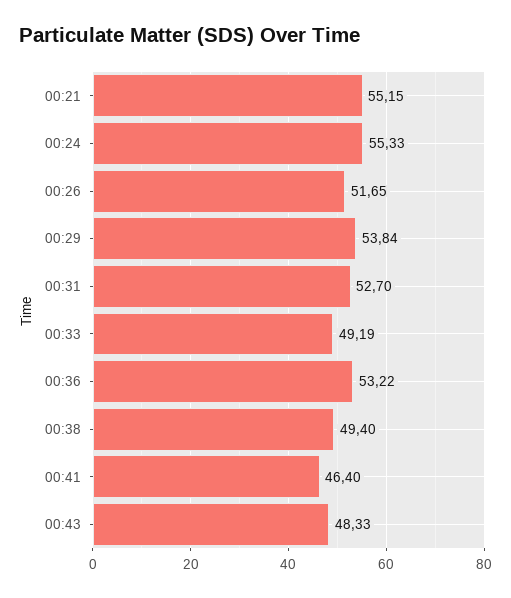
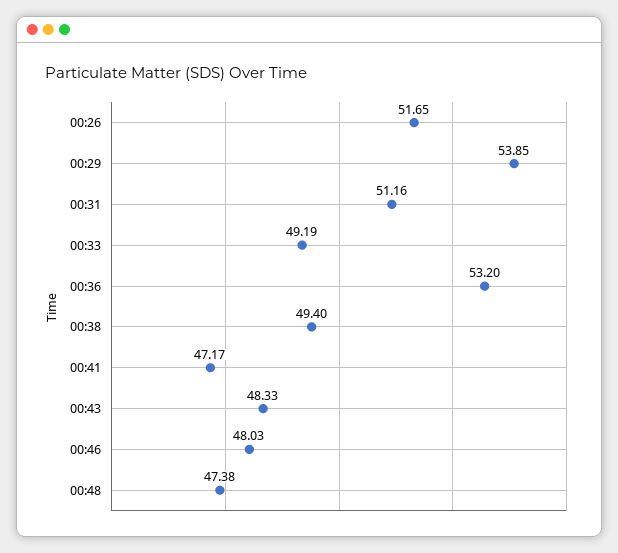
00:21: 55.15 -> none
00:24: 55.33 -> none
00:29: 53.84 -> 53.85
00:31: 52.7 -> 51.16
00:36: 53.22 -> 53.2
00:41: 46.4 -> 47.17
00:46: none -> 48.03
00:48: none -> 47.38

